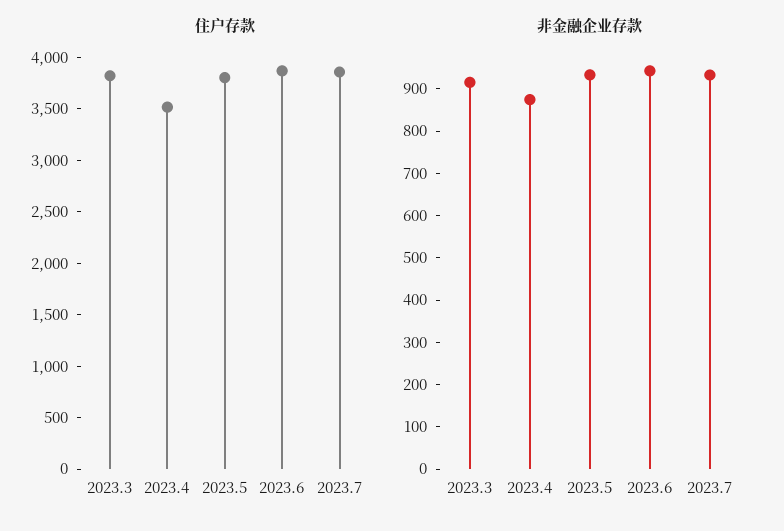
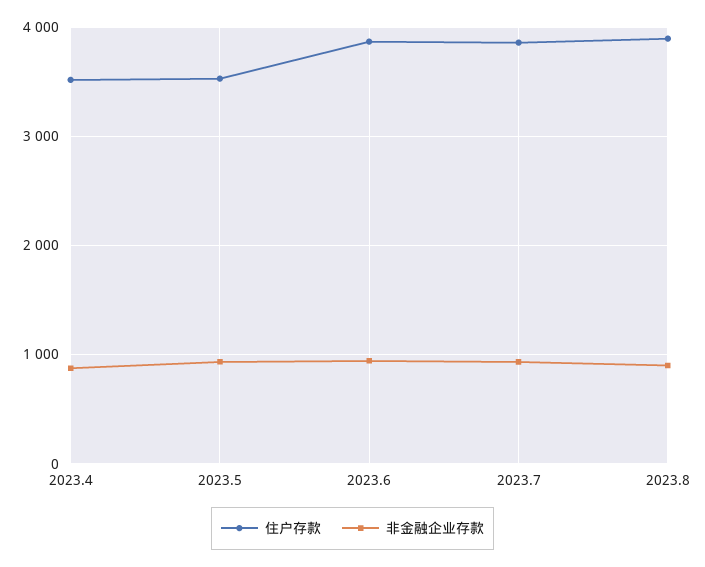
住户存款, 2023.3: 3800 -> none
住户存款, 2023.5: 3800 -> 3500
非金融企业存款, 2023.3: 920 -> none
住户存款, 2023.8: none -> 3900
非金融企业存款, 2023.8: none -> 900

